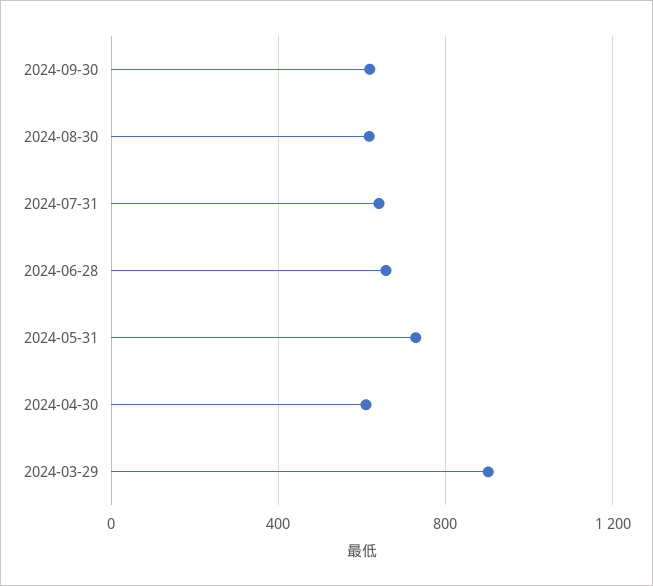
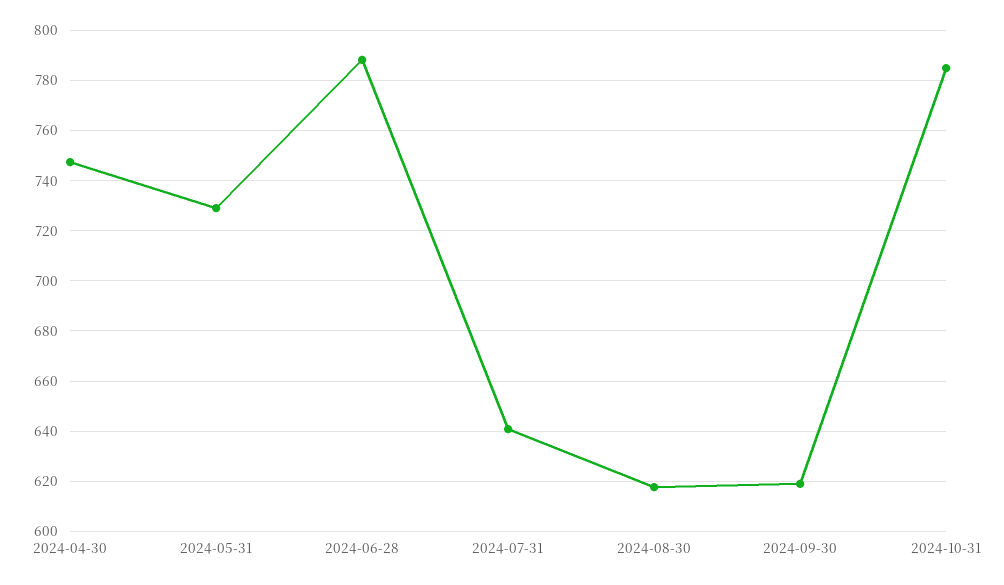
2024-06-28: 650 -> 787.5
2024-04-30: 600 -> 747.5
2024-03-29: 900 -> none
2024-10-31: none -> 785

